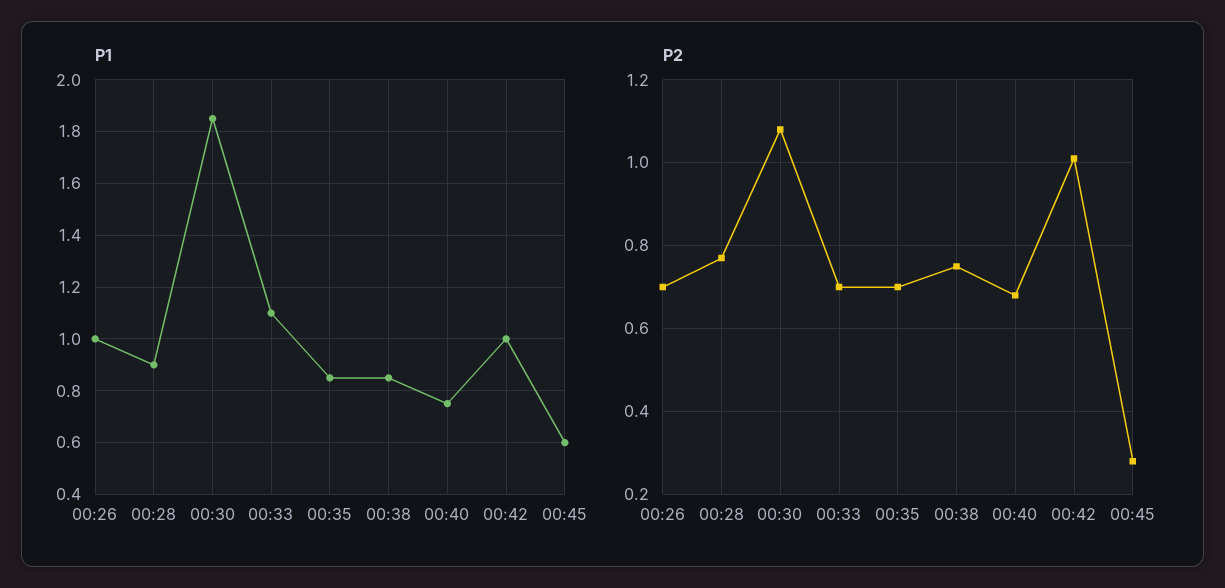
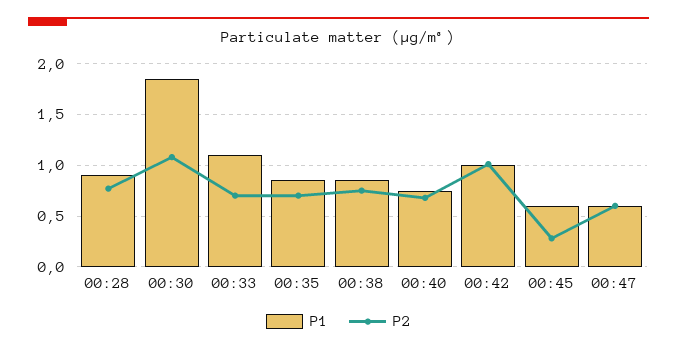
P1, 00:26: 1 -> none
P2, 00:26: 0.7 -> none
P1, 00:47: none -> 0.6
P2, 00:47: none -> 0.6

